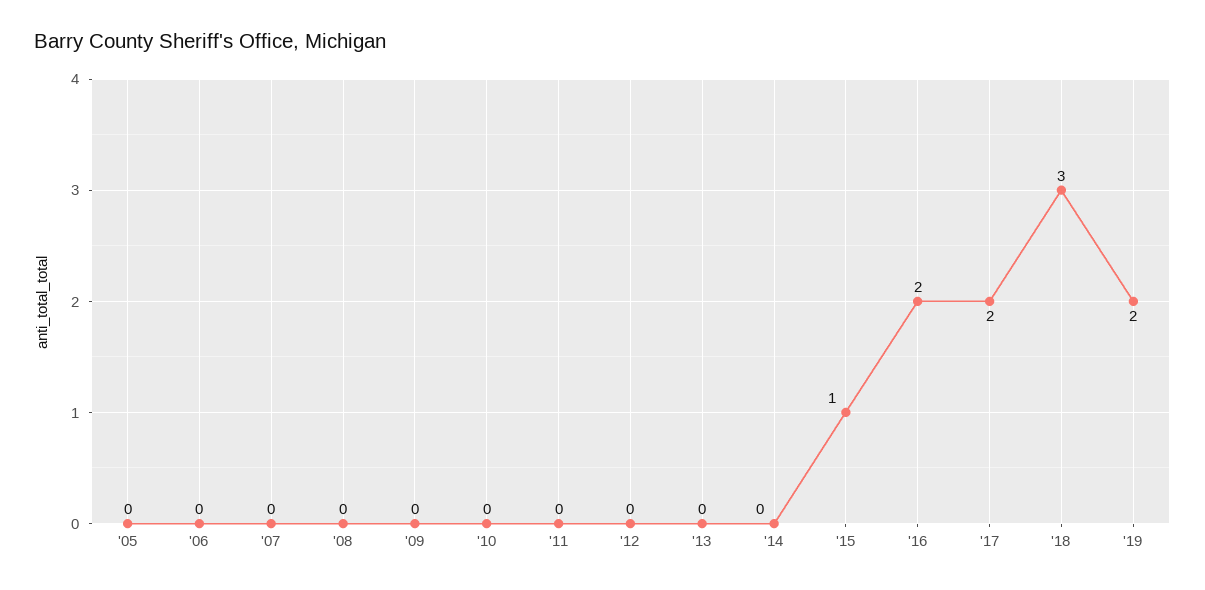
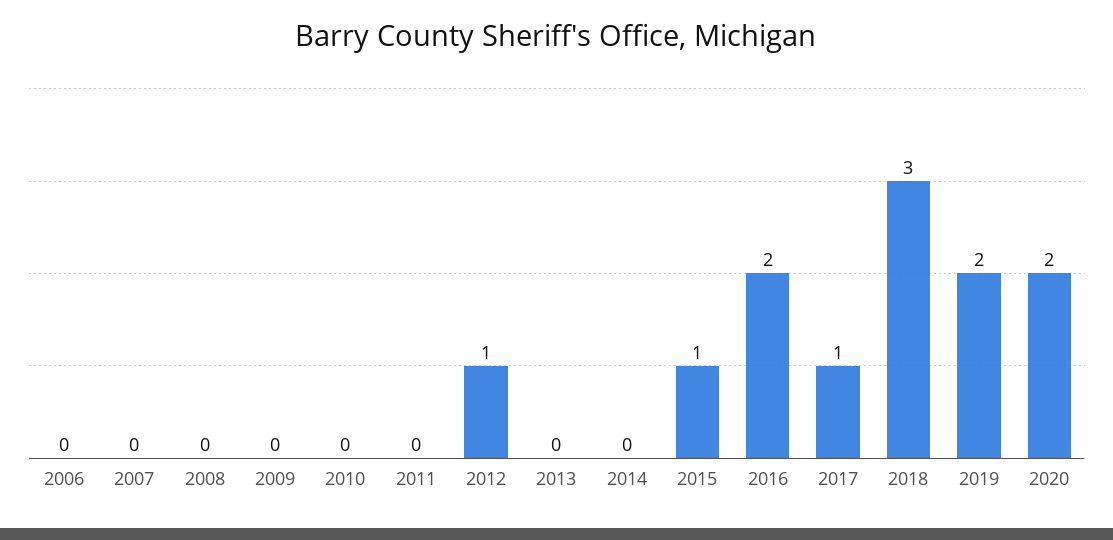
'05: 0 -> none
'12: 0 -> 1
'17: 2 -> 1
2020: none -> 2

